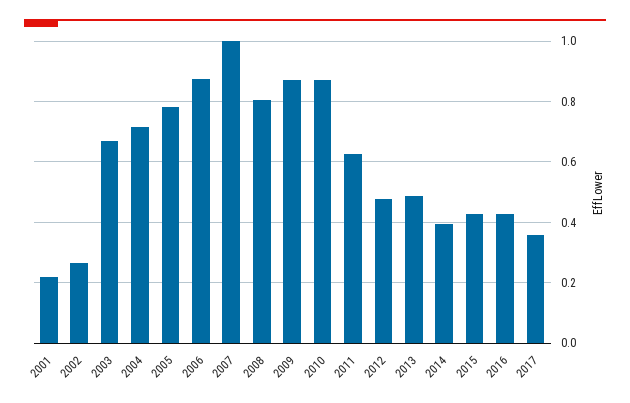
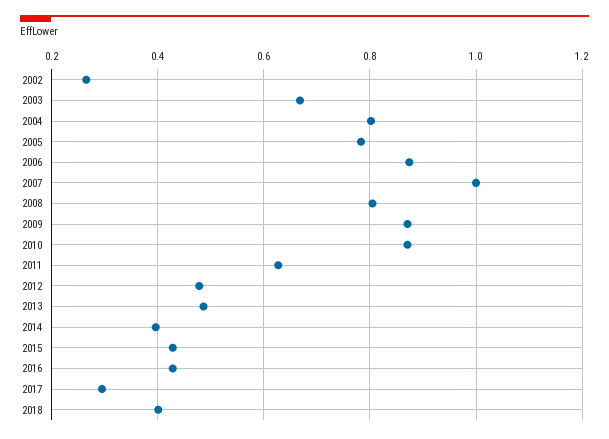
2001: 0.22 -> none
2004: 0.72 -> 0.8
2017: 0.36 -> 0.3
2018: none -> 0.4

